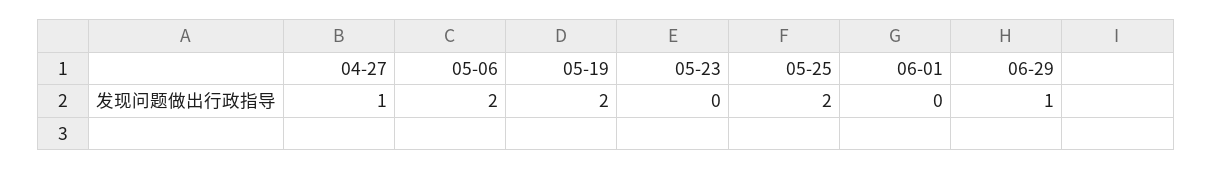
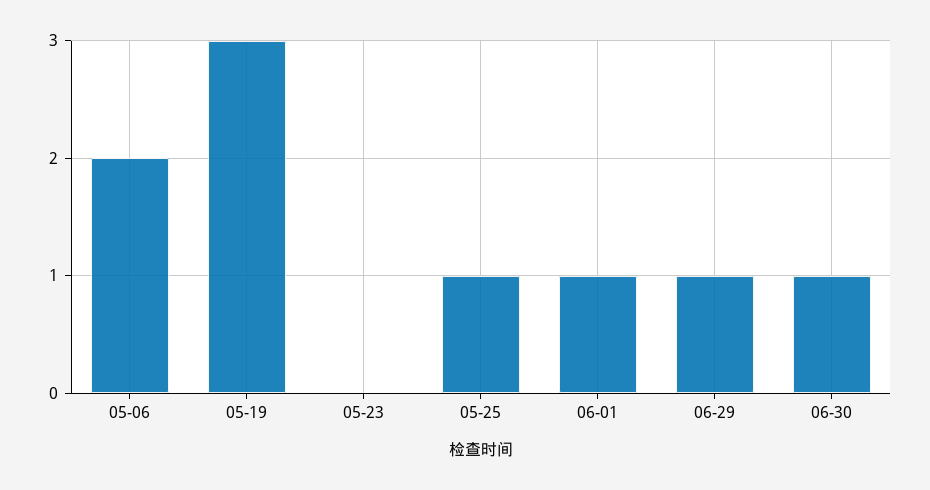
04-27: 1 -> none
05-19: 2 -> 3
05-25: 2 -> 1
06-01: 0 -> 1
06-30: none -> 1

